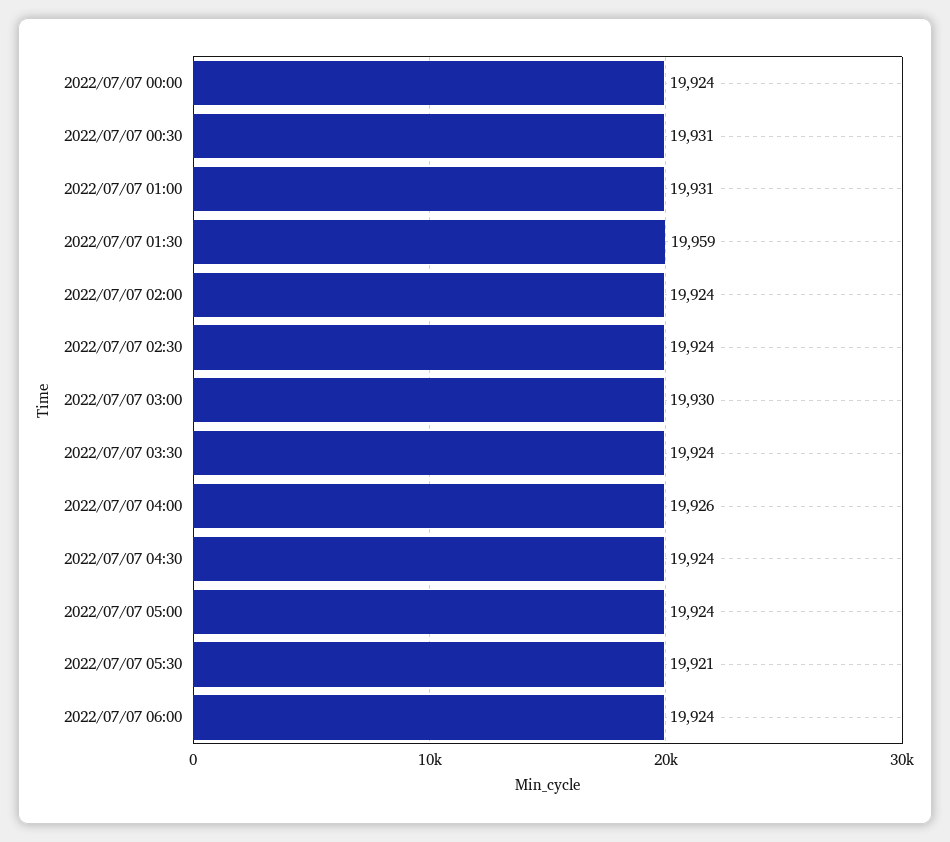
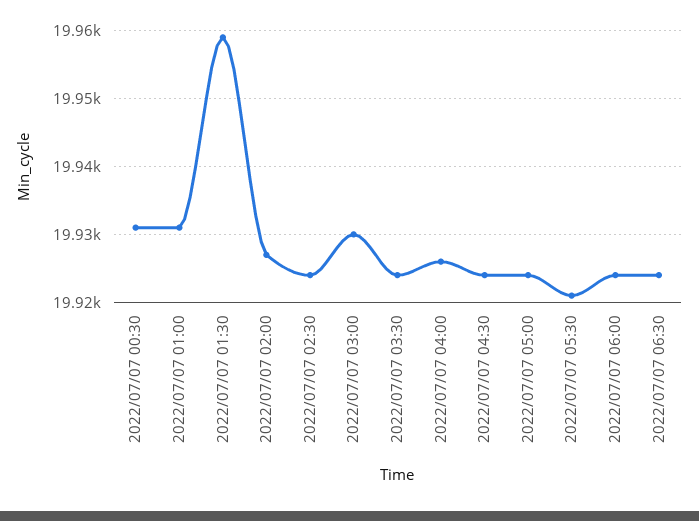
2022/07/07 00:00: 19924 -> none
2022/07/07 02:00: 19924 -> 19927
2022/07/07 06:30: none -> 19924

